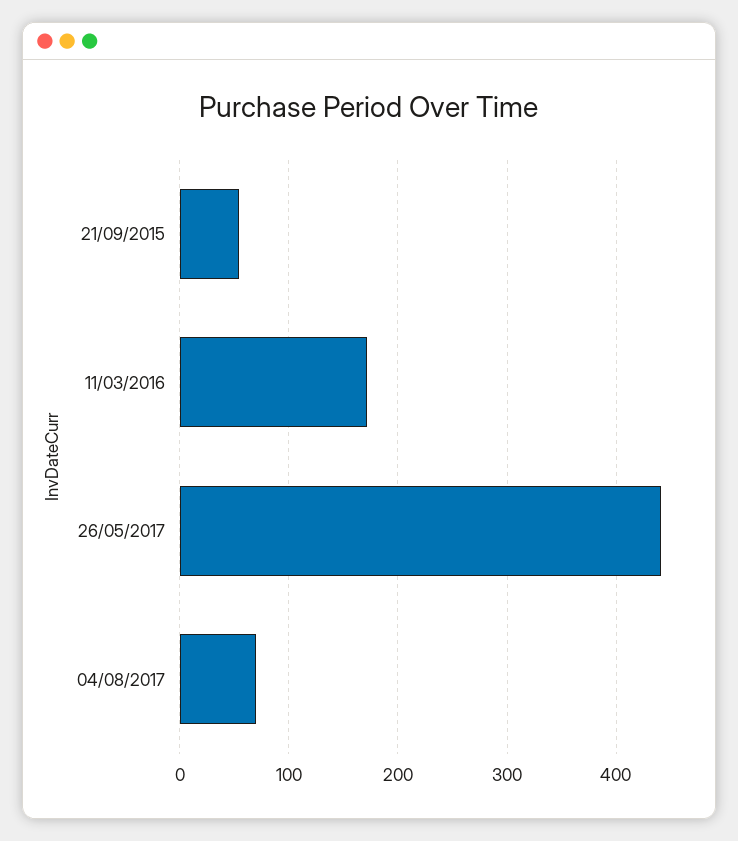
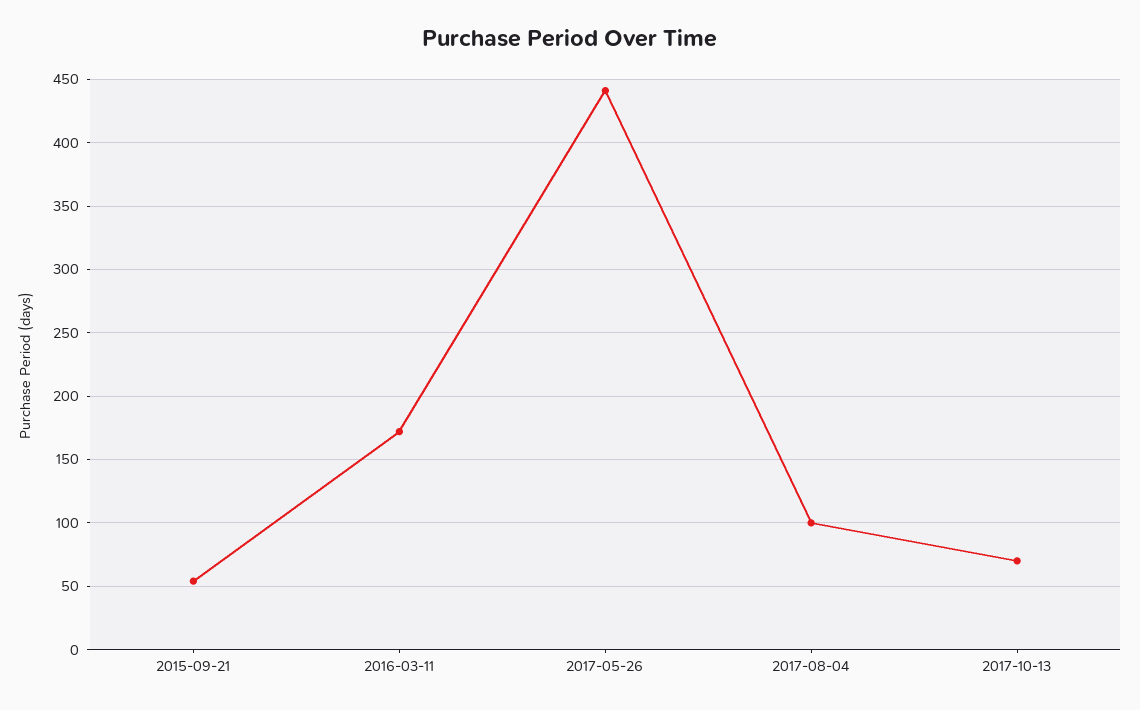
04/08/2017: 70 -> 100
2017-10-13: none -> 70

